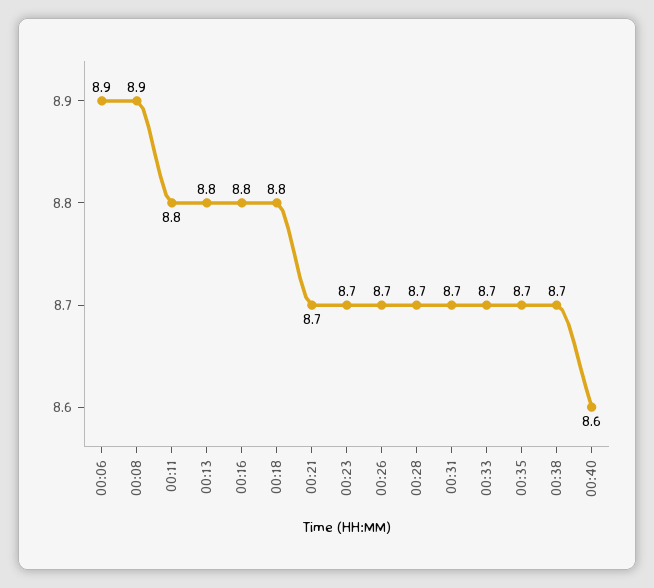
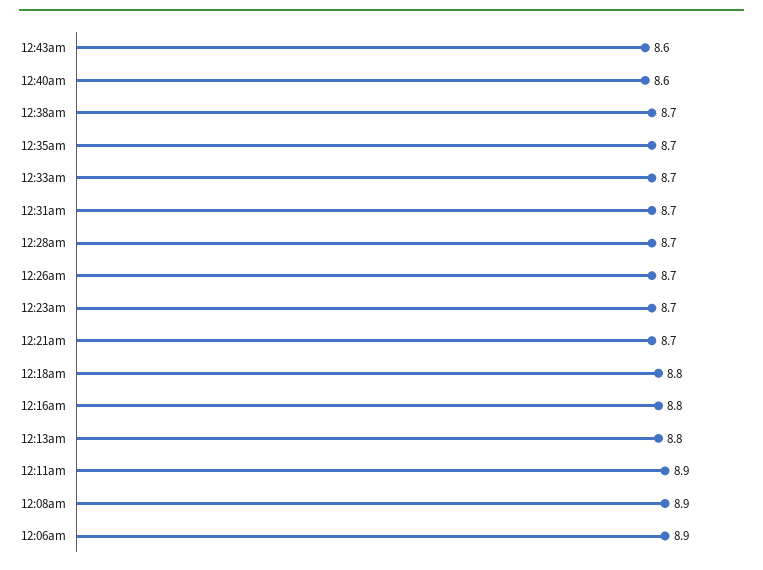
00:11: 8.8 -> 8.9
12:43am: none -> 8.6

